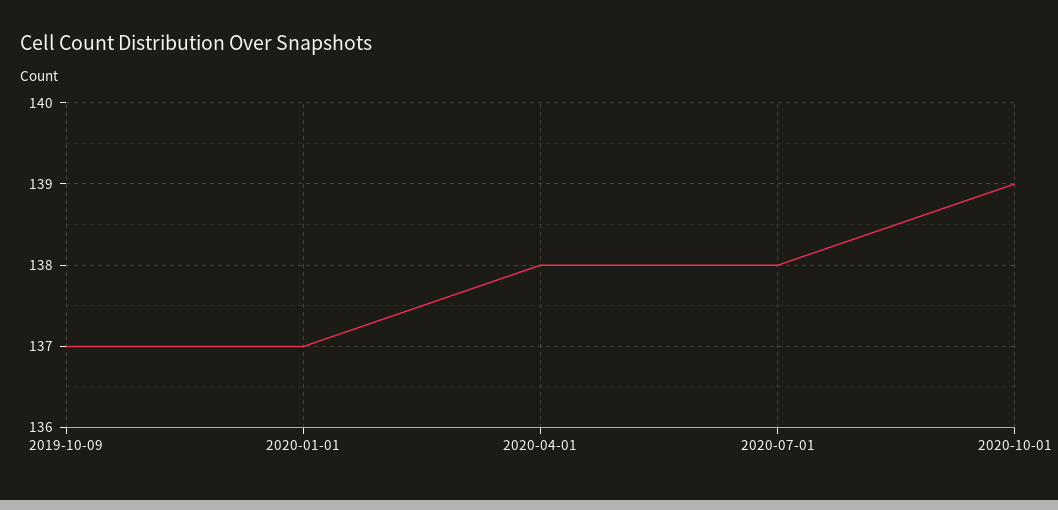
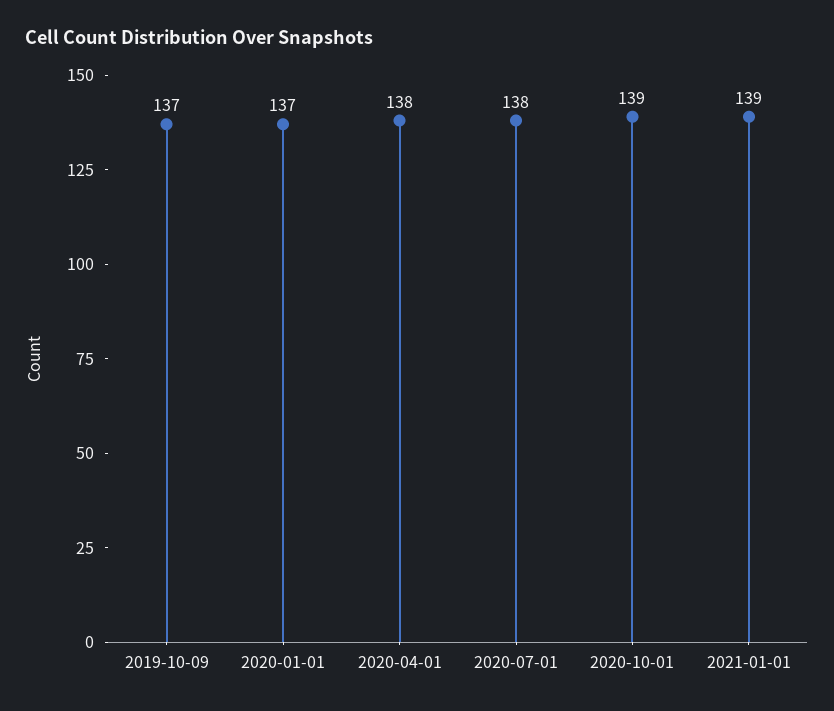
2021-01-01: none -> 139

